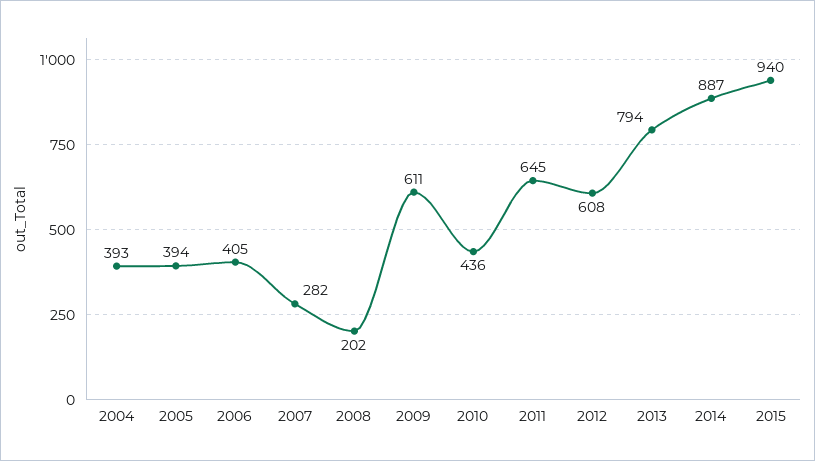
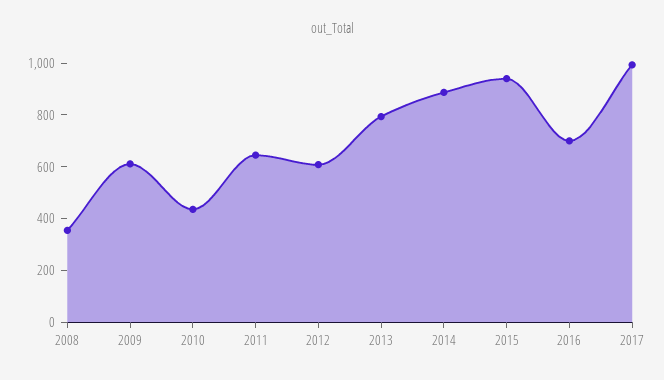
2004: 393 -> none
2005: 394 -> none
2006: 405 -> none
2007: 282 -> none
2008: 202 -> 350
2016: none -> 700
2017: none -> 1000

